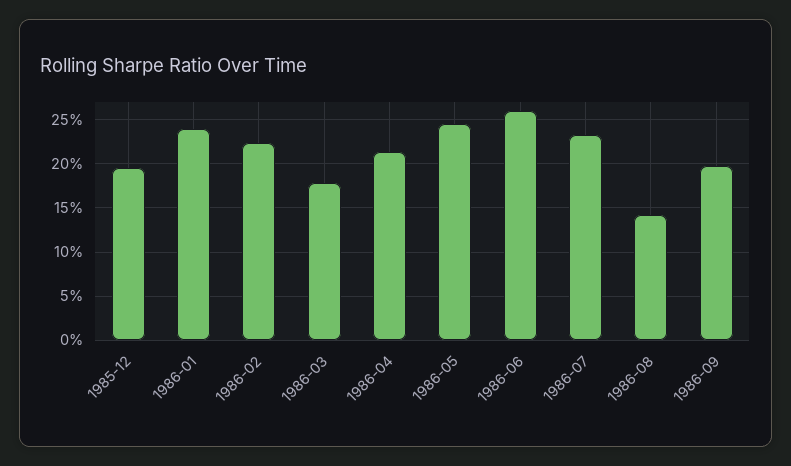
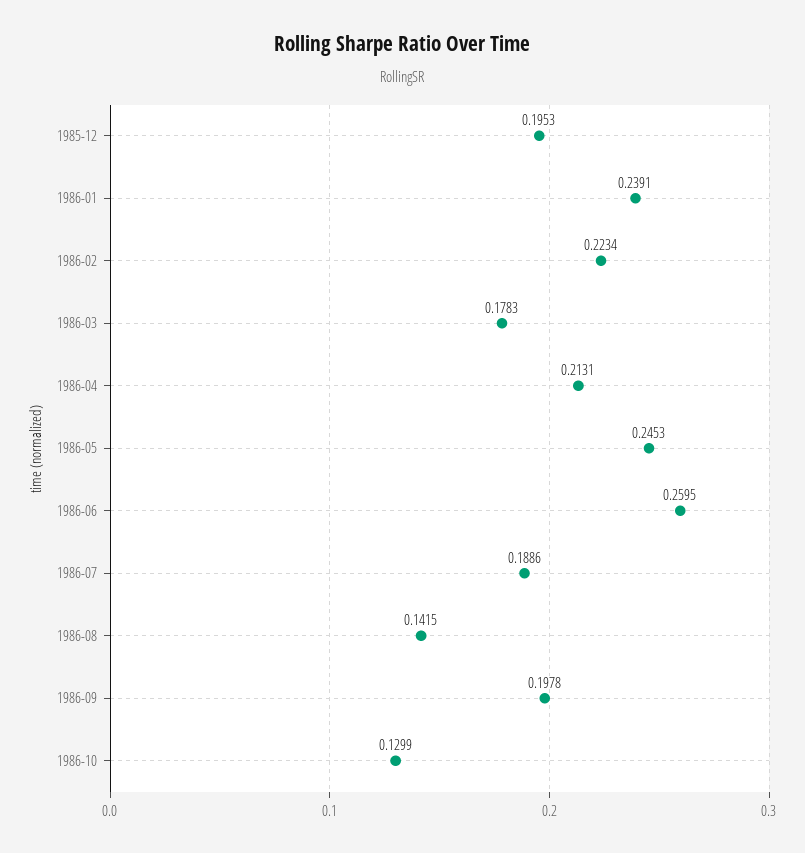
1986-07: 0.23 -> 0.1886
1986-10: none -> 0.1299

